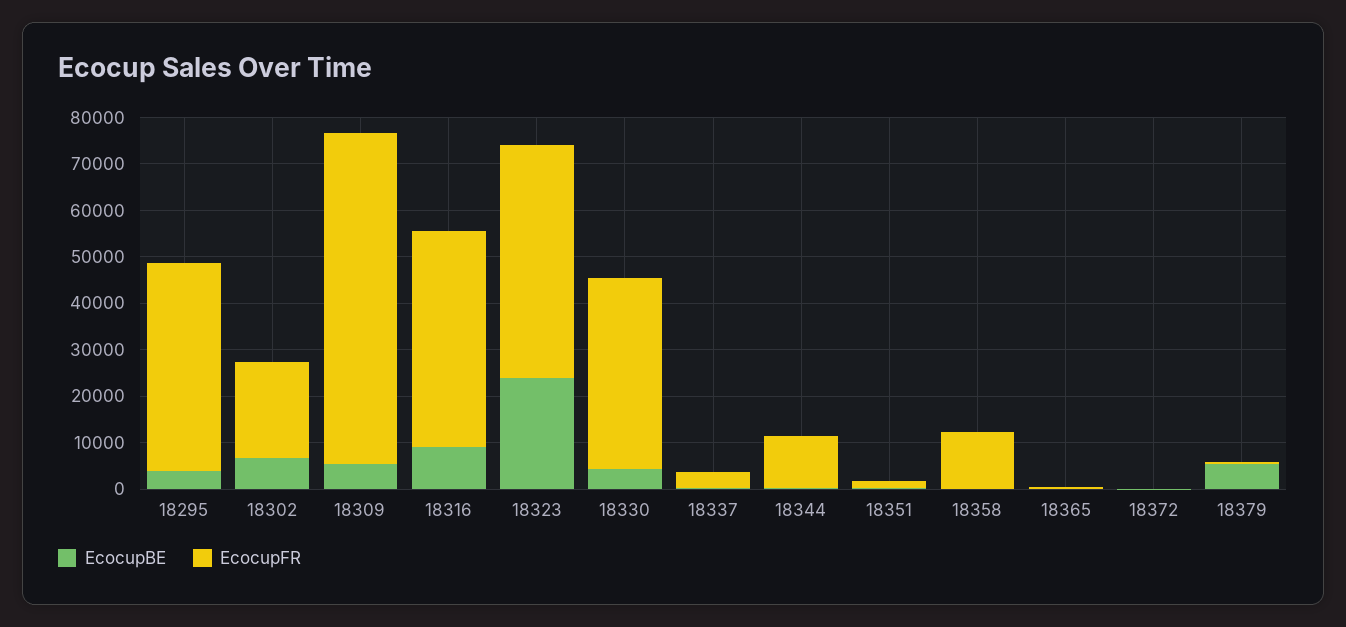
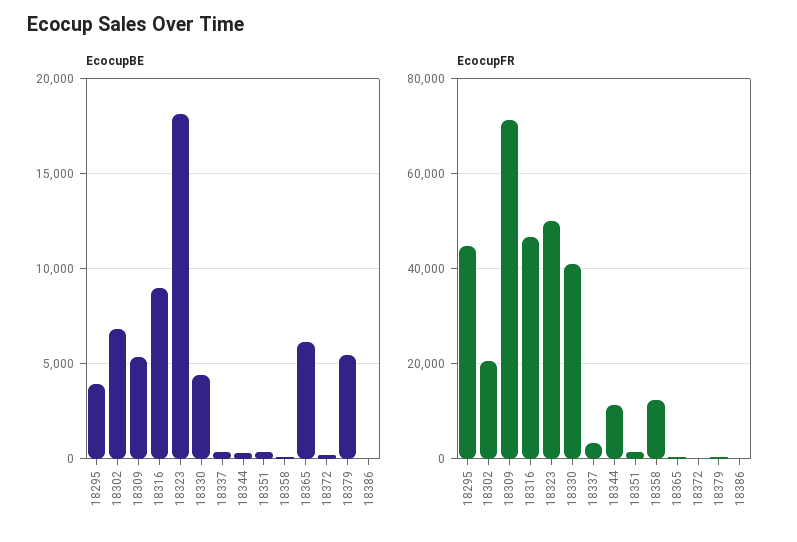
EcocupBE, 18323: 24000 -> 18000
EcocupBE, 18365: 0 -> 6000
EcocupBE, 18386: none -> 0
EcocupFR, 18386: none -> 0

